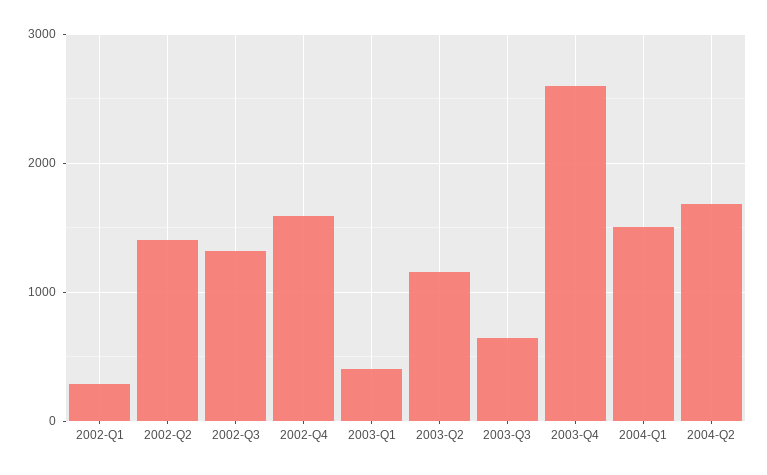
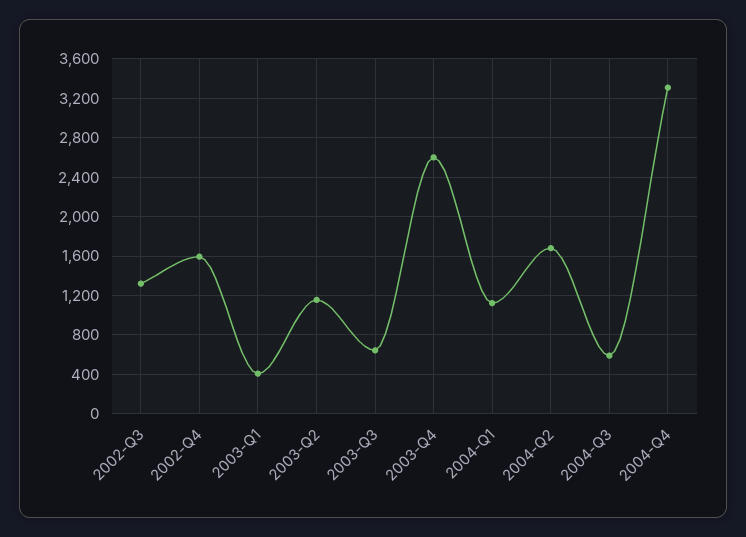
2002-Q1: 300 -> none
2002-Q2: 1400 -> none
2004-Q1: 1500 -> 1100
2004-Q3: none -> 600
2004-Q4: none -> 3300

